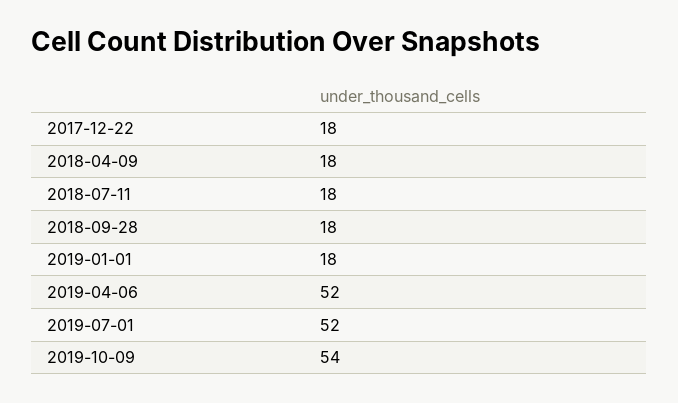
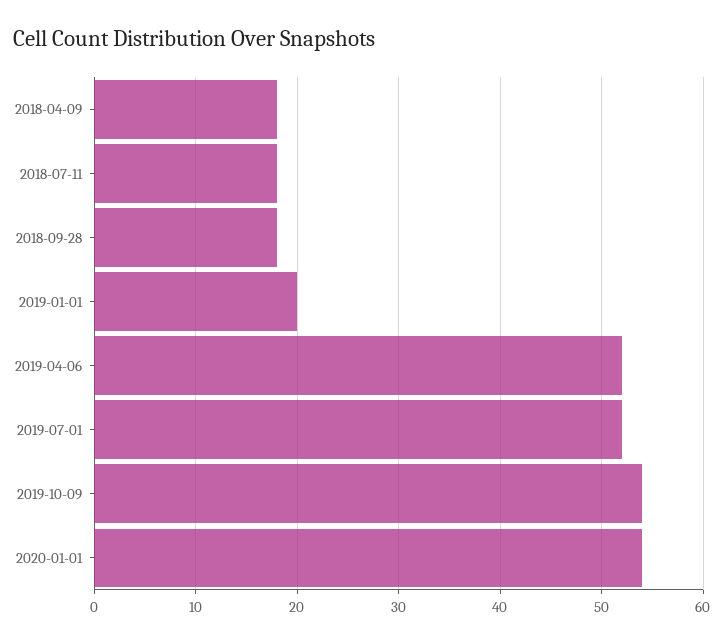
2017-12-22: 18 -> none
2019-01-01: 18 -> 20
2020-01-01: none -> 54

